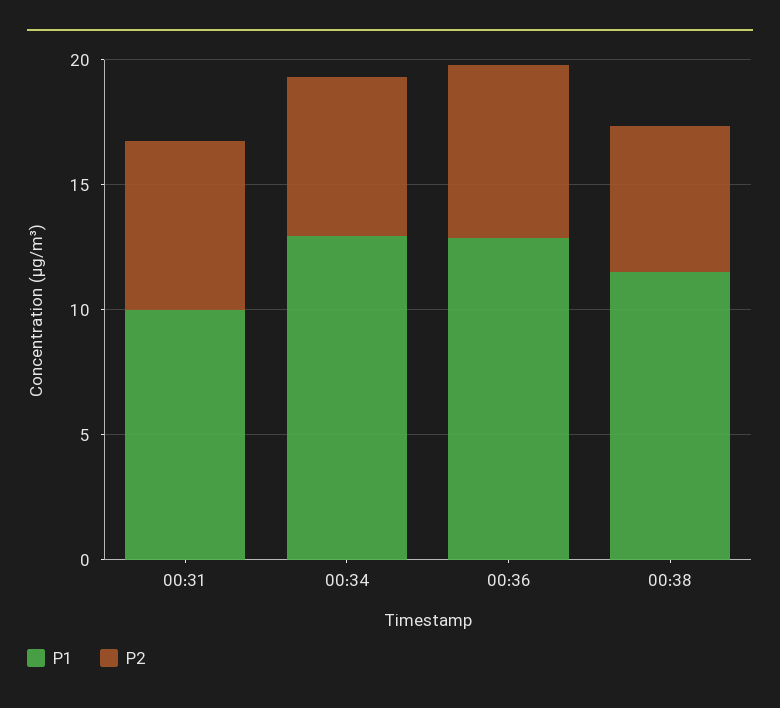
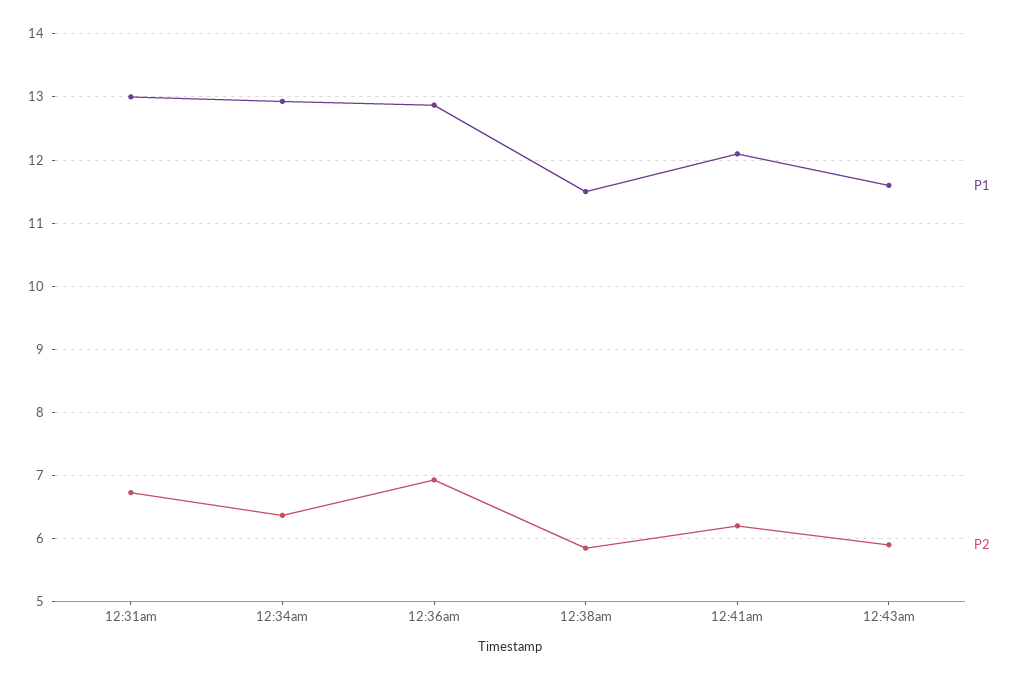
P1, 00:31: 10 -> 13
P1, 12:41am: none -> 12.1
P2, 12:41am: none -> 6.2
P1, 12:43am: none -> 11.6
P2, 12:43am: none -> 5.9

